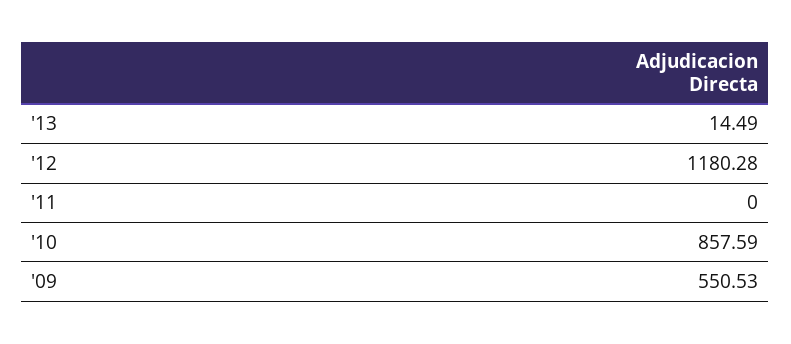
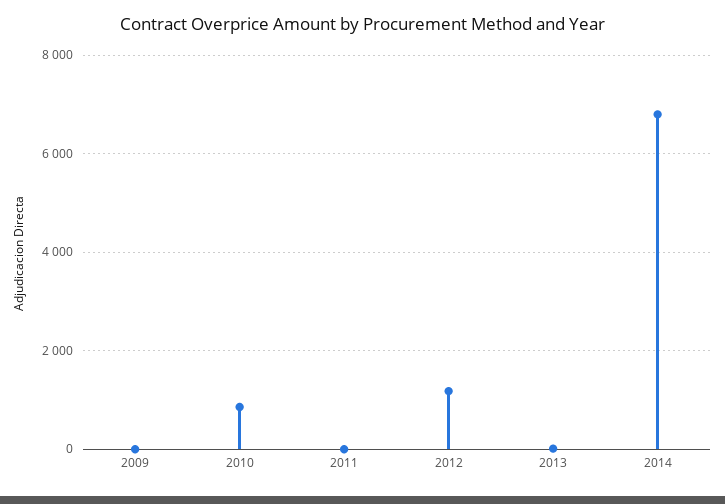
'09: 550.53 -> 0
2014: none -> 6800

